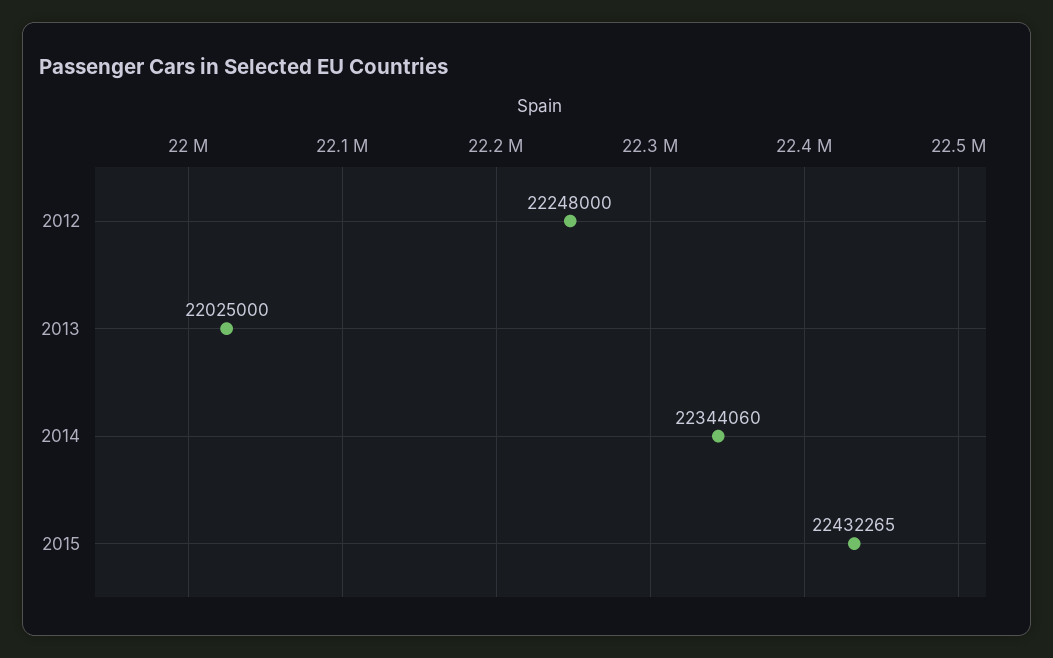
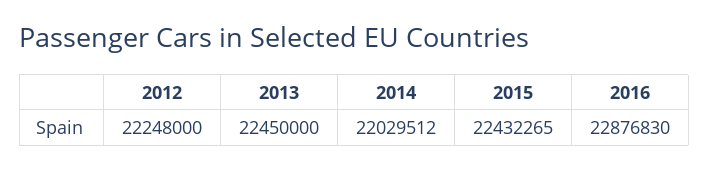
2013: 22025000 -> 22450000
2014: 22344060 -> 22029512
2016: none -> 22876830

